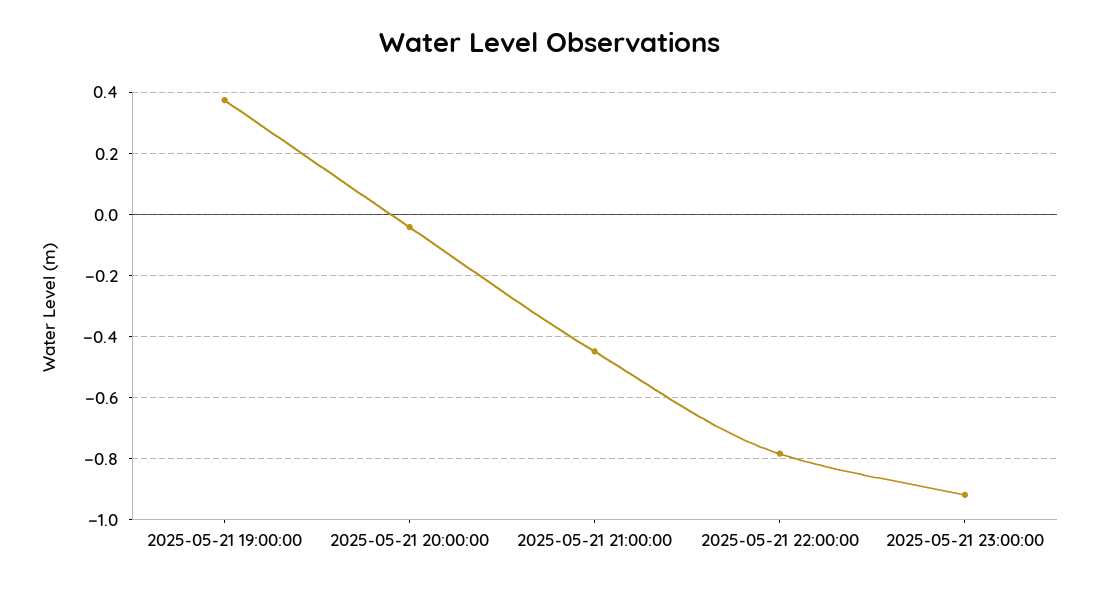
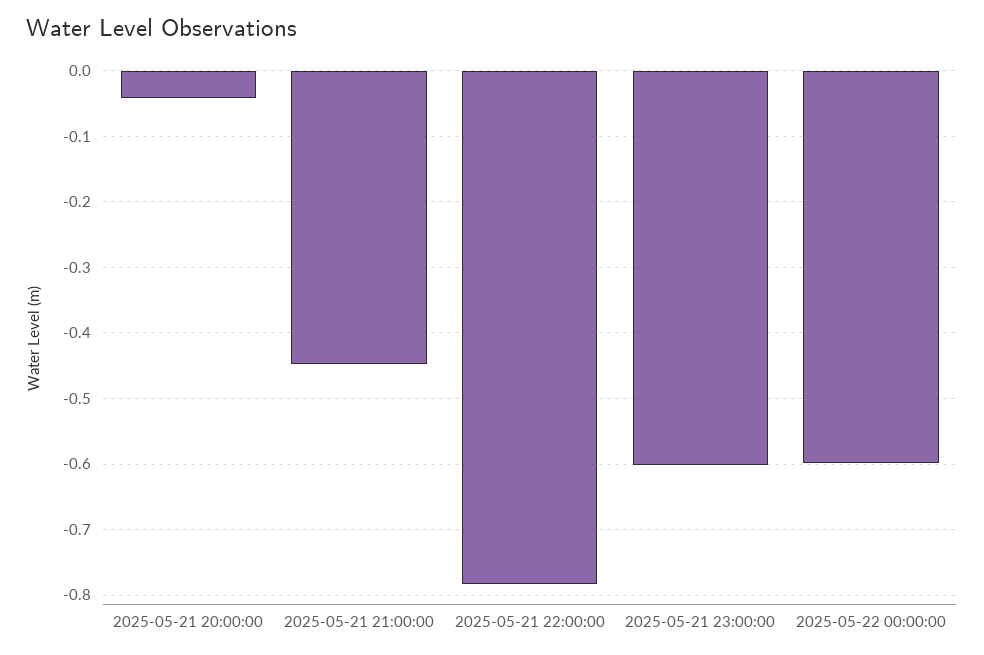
2025-05-21 19:00:00: 0.38 -> none
2025-05-21 23:00:00: -0.92 -> -0.6
2025-05-22 00:00:00: none -> -0.6

